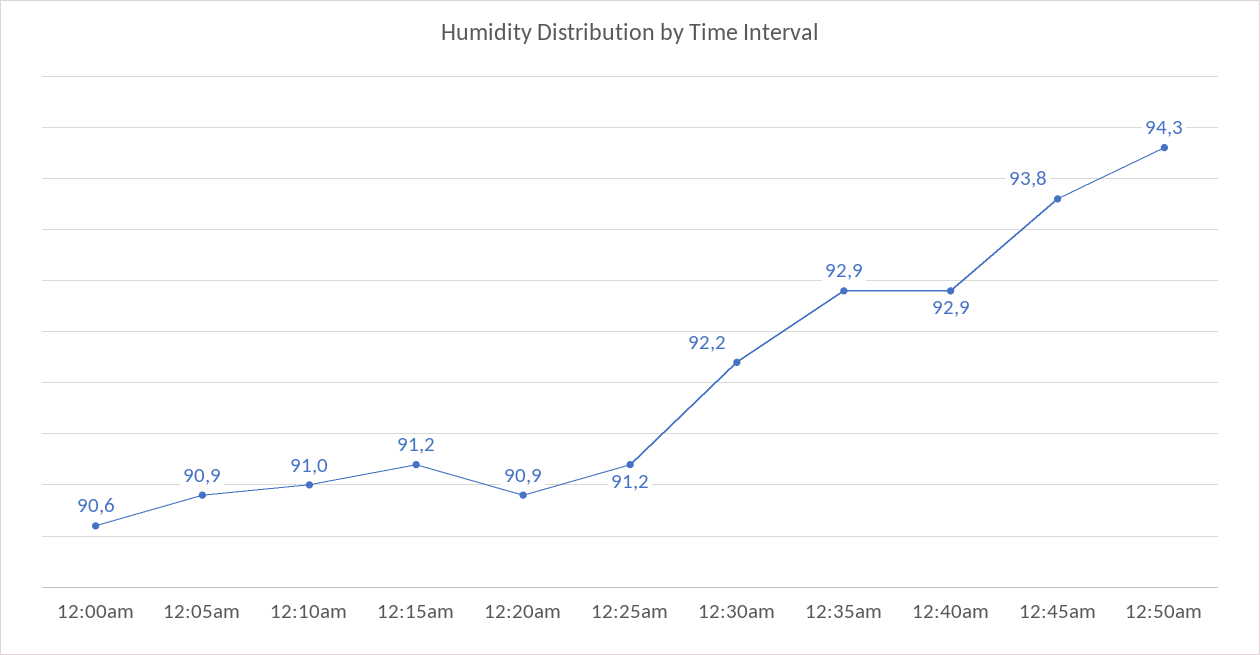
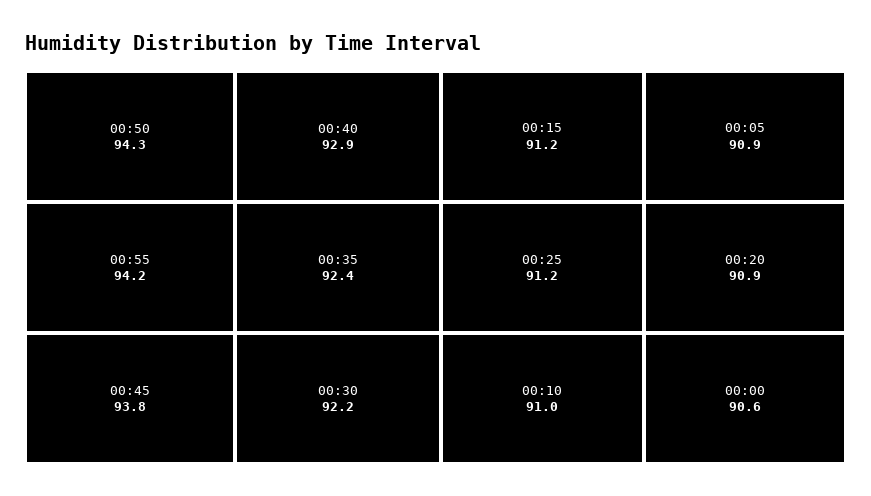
12:35am: 92.9 -> 92.4
00:55: none -> 94.2

